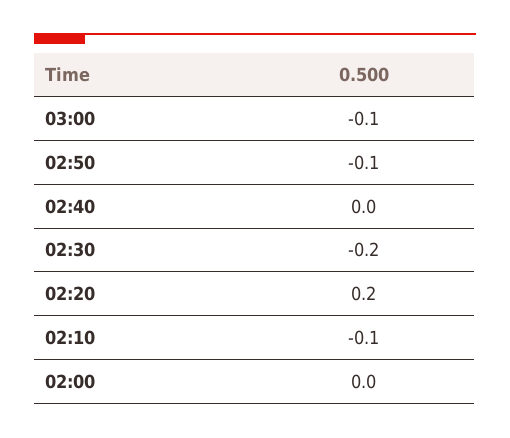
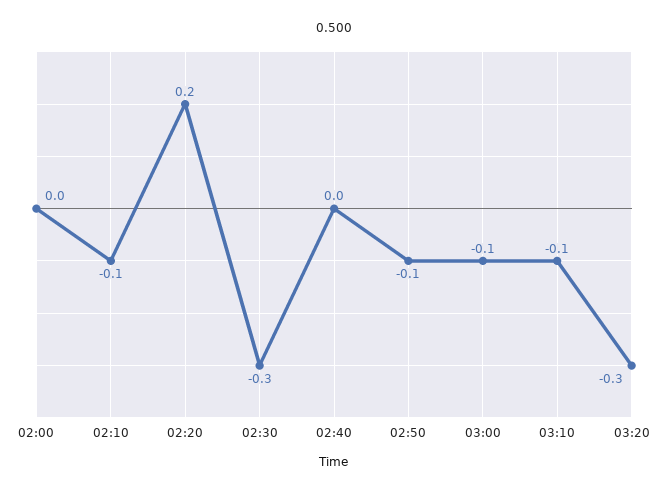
02:30: -0.2 -> -0.3
03:10: none -> -0.1
03:20: none -> -0.3

